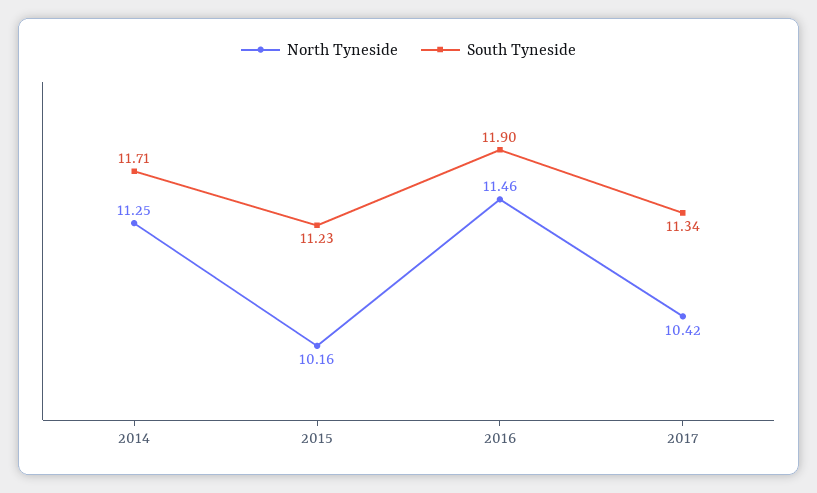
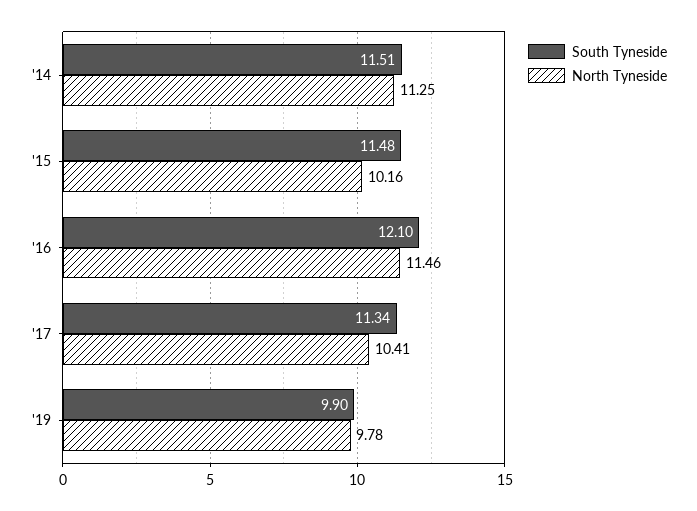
South Tyneside, 2014: 11.71 -> 11.51
South Tyneside, 2015: 11.23 -> 11.48
South Tyneside, 2016: 11.9 -> 12.1
North Tyneside, 2017: 10.42 -> 10.41
South Tyneside, '19: none -> 9.9
North Tyneside, '19: none -> 9.78

